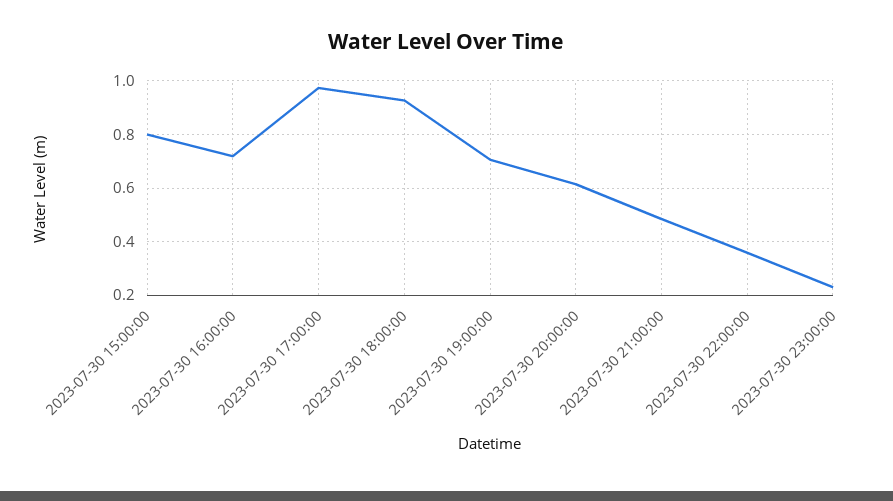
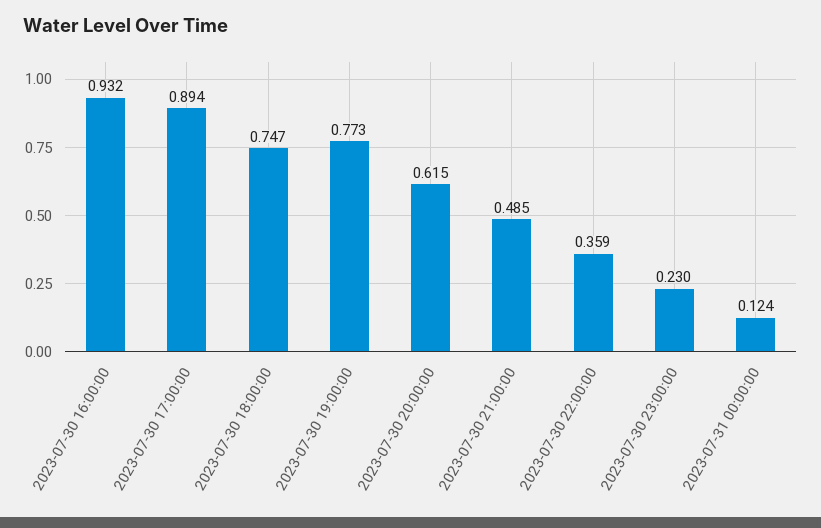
2023-07-30 15:00:00: 0.8 -> none
2023-07-30 16:00:00: 0.725 -> 0.932
2023-07-30 17:00:00: 0.975 -> 0.894
2023-07-30 18:00:00: 0.925 -> 0.747
2023-07-30 19:00:00: 0.7 -> 0.773
2023-07-31 00:00:00: none -> 0.124

